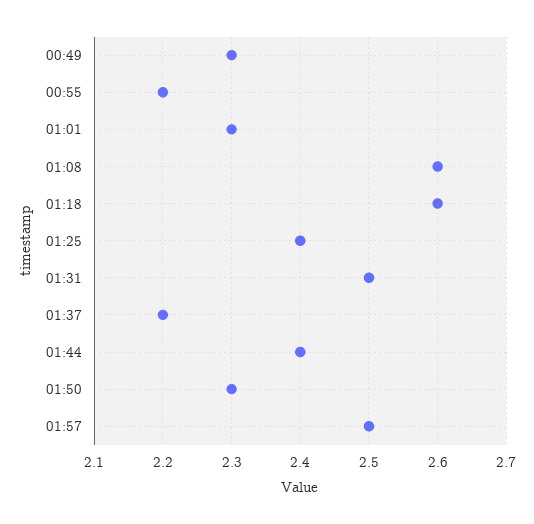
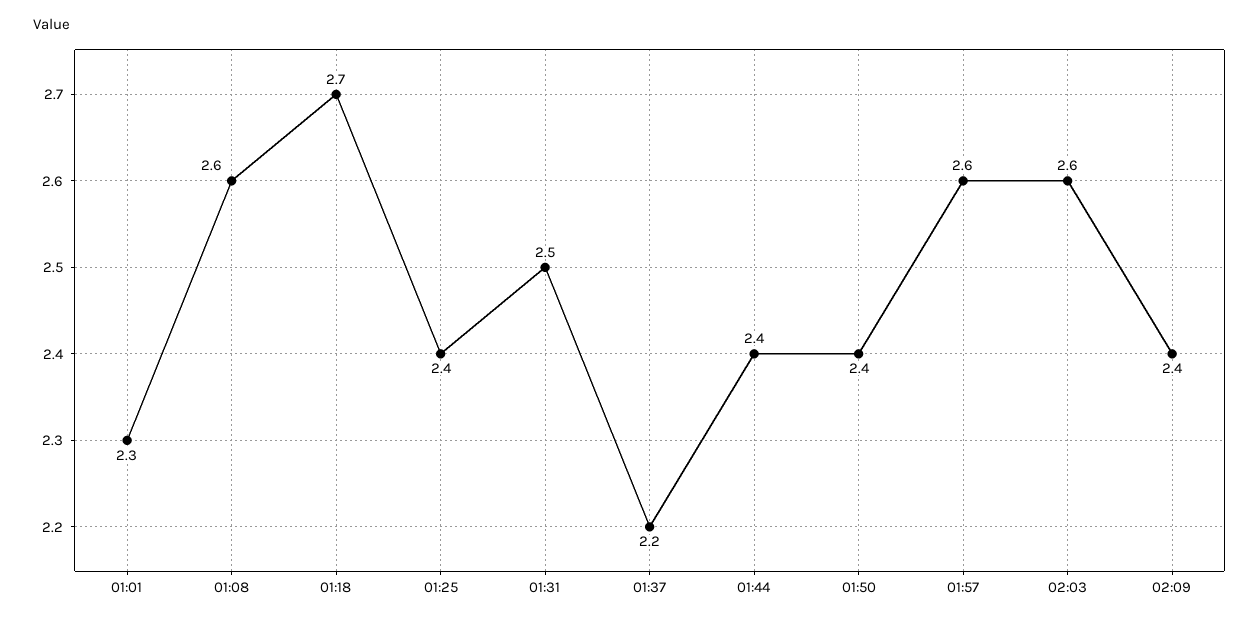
00:49: 2.3 -> none
00:55: 2.2 -> none
01:18: 2.6 -> 2.7
01:50: 2.3 -> 2.4
01:57: 2.5 -> 2.6
02:03: none -> 2.6
02:09: none -> 2.4

